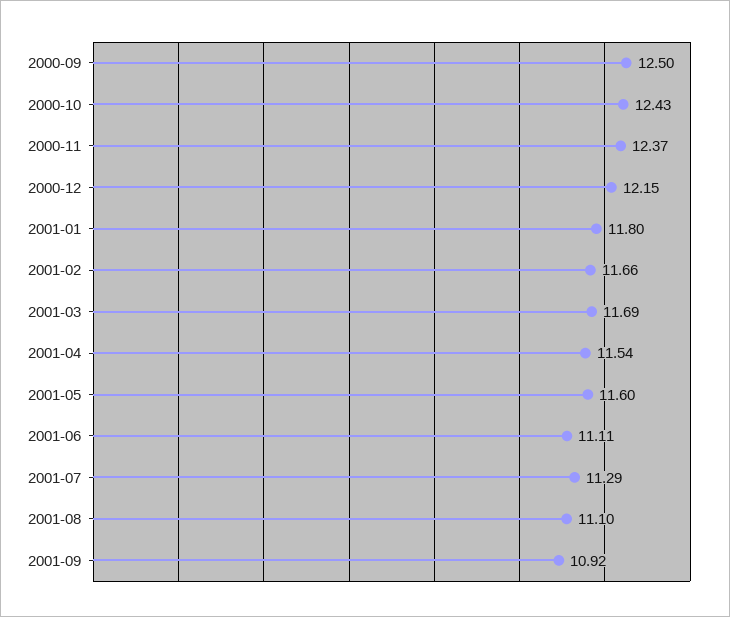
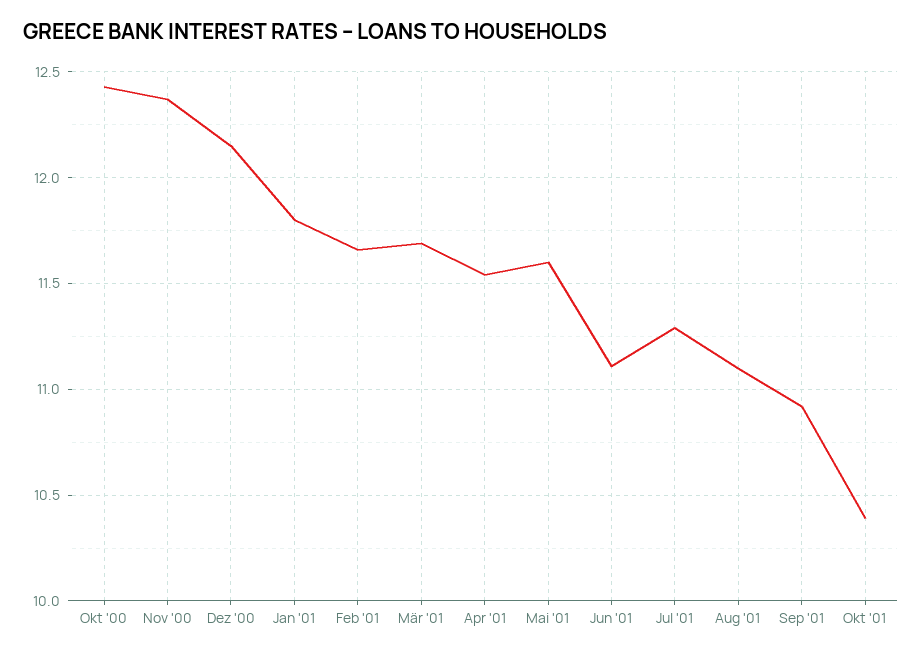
2000-09: 12.5 -> none
Okt '01: none -> 10.4

